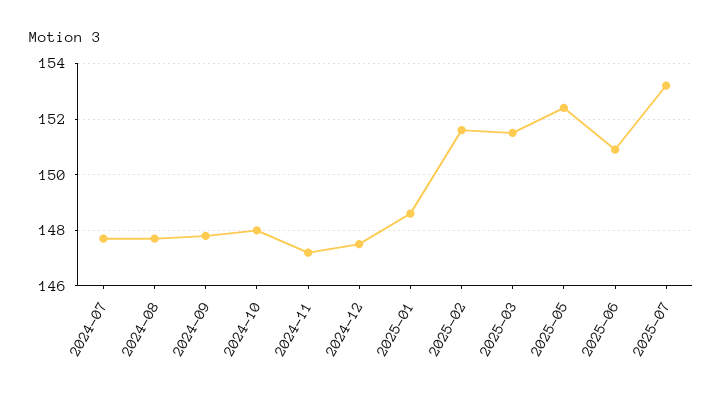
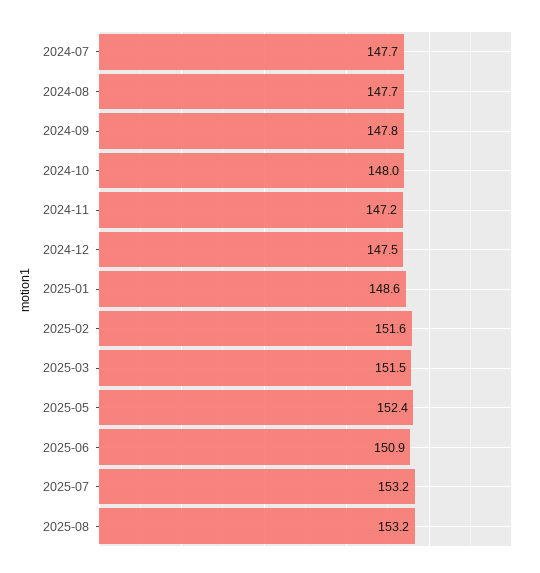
2025-08: none -> 153.2

